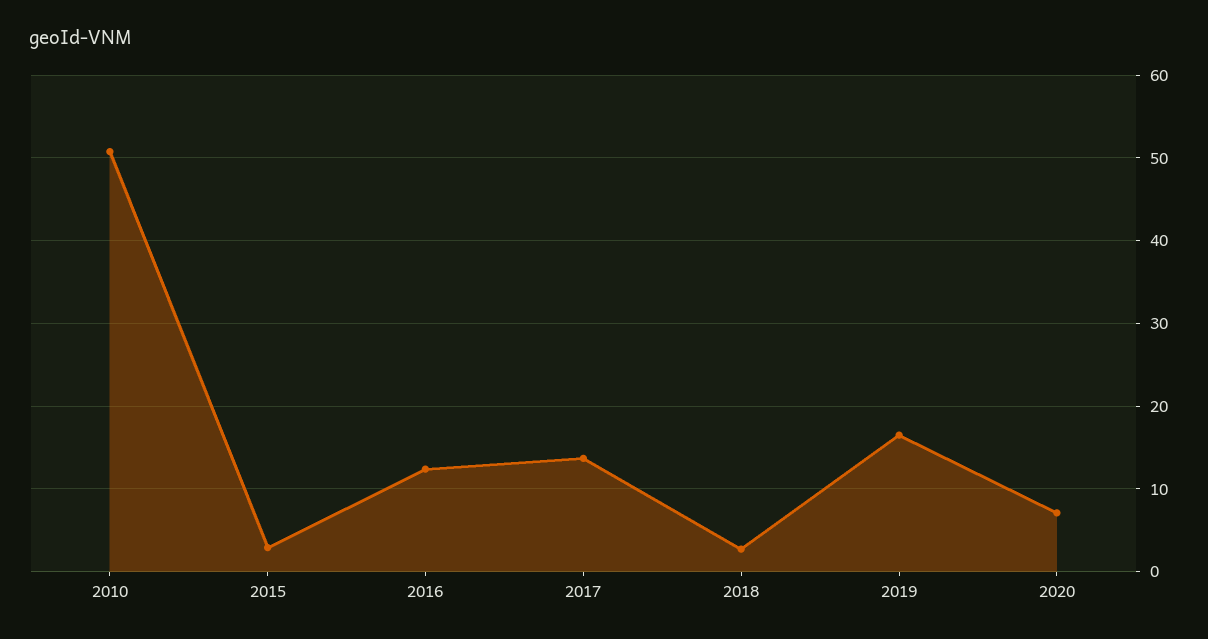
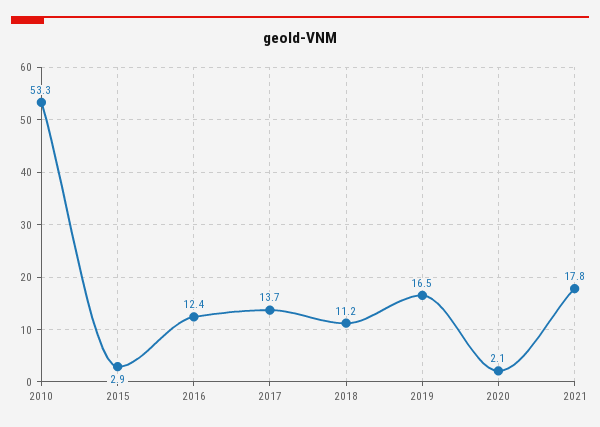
2010: 51 -> 53.3
2018: 3 -> 11.2
2020: 7 -> 2.1
2021: none -> 17.8

